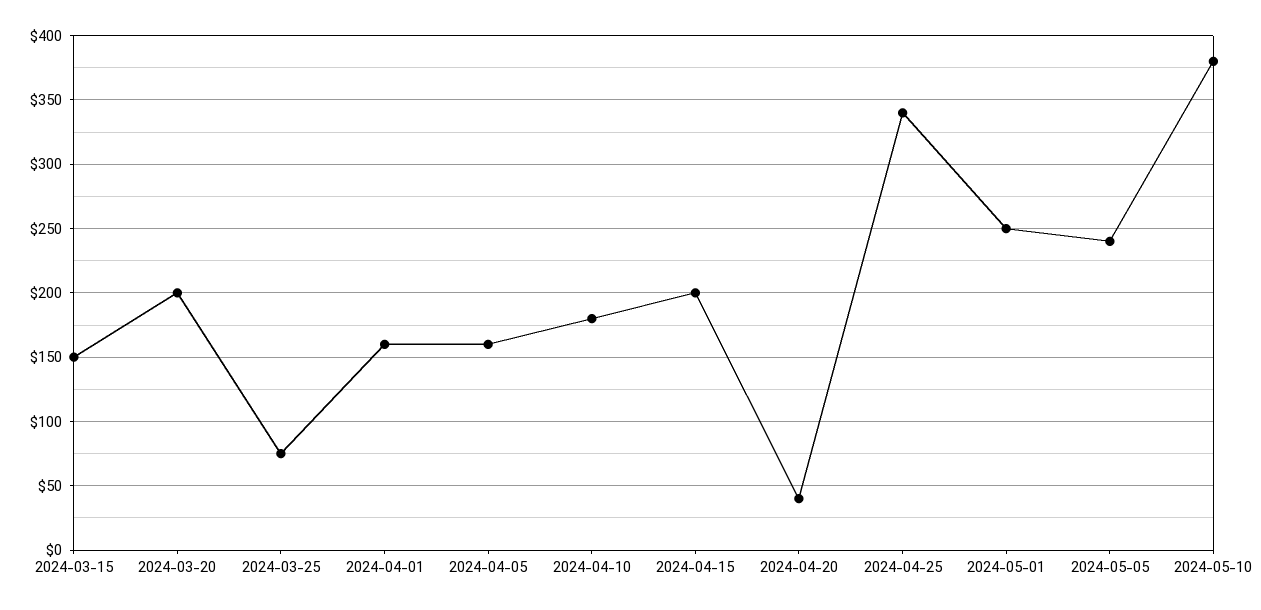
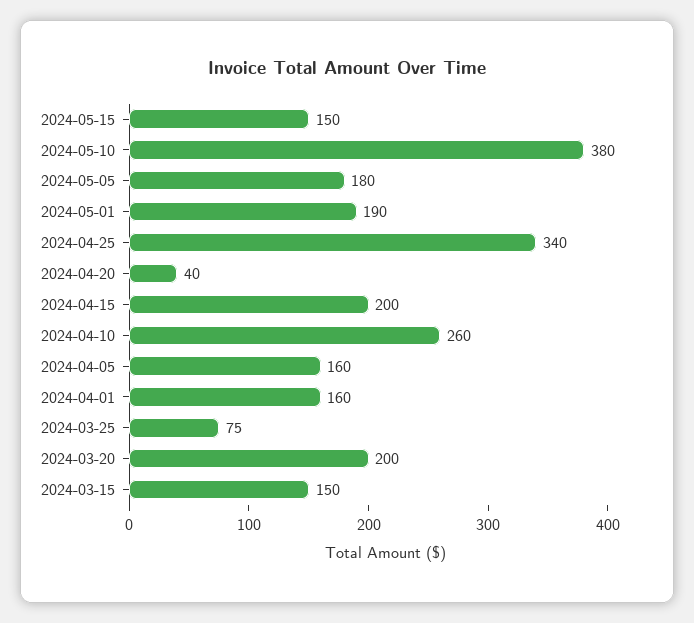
2024-04-10: 180 -> 260
2024-05-01: 250 -> 190
2024-05-05: 240 -> 180
2024-05-15: none -> 150

